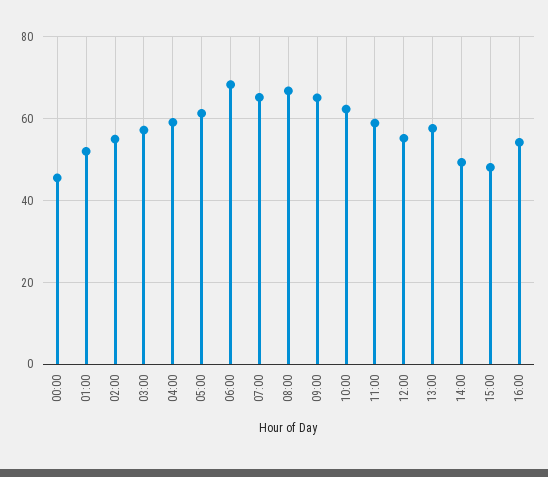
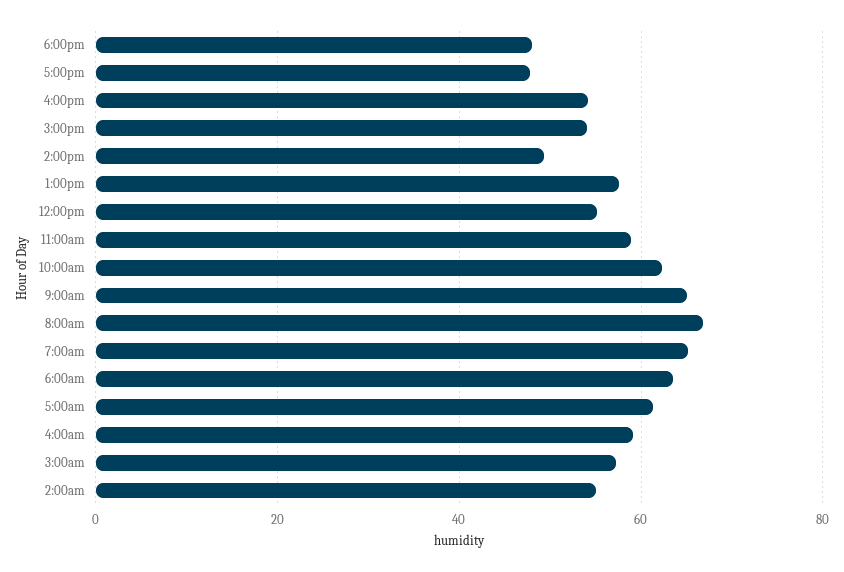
00:00: 46 -> none
01:00: 52 -> none
06:00: 68 -> 64
15:00: 48 -> 54
6:00pm: none -> 48
5:00pm: none -> 48

